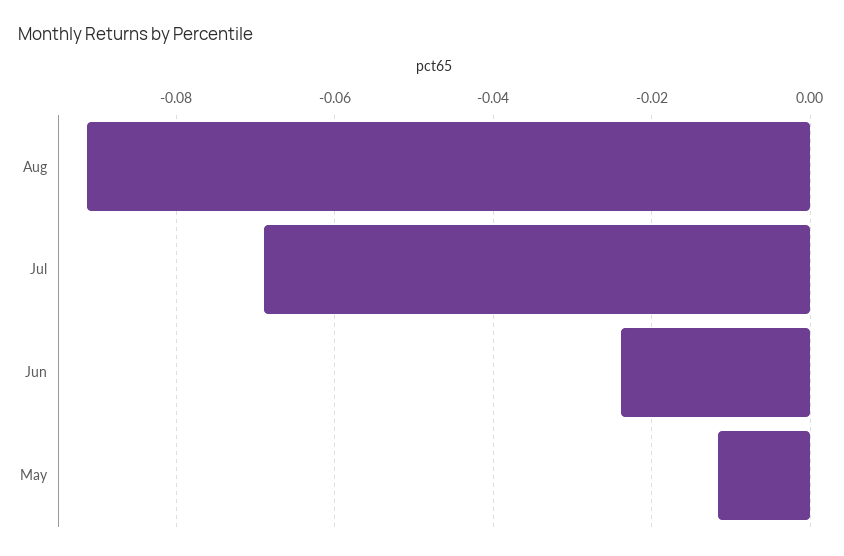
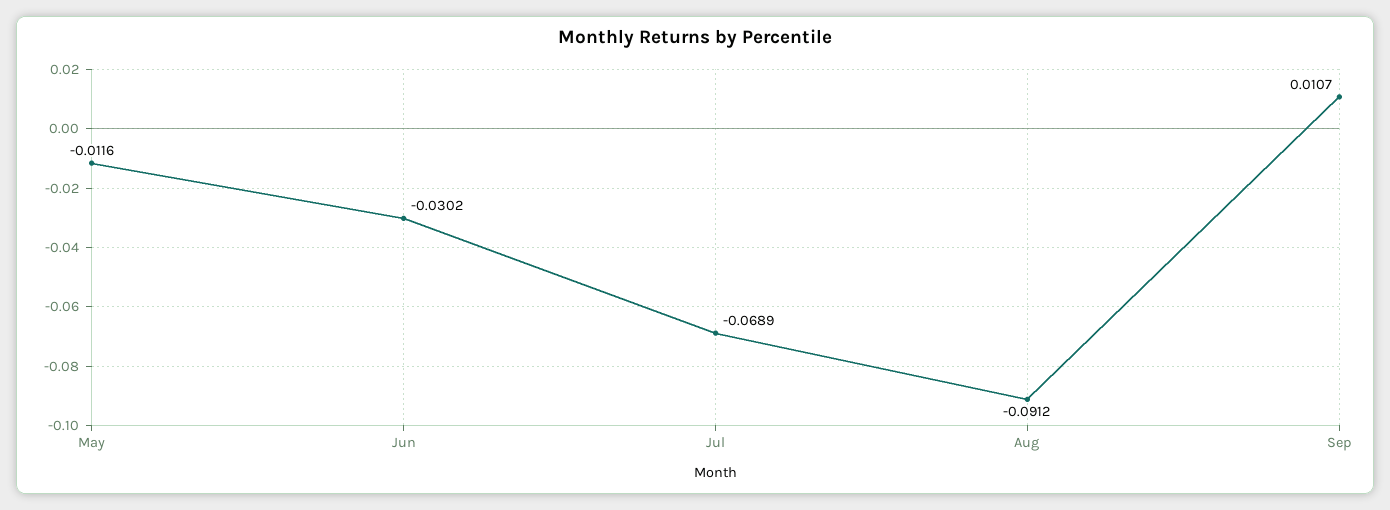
Jun: -0.024 -> -0.0302
Sep: none -> 0.0107

